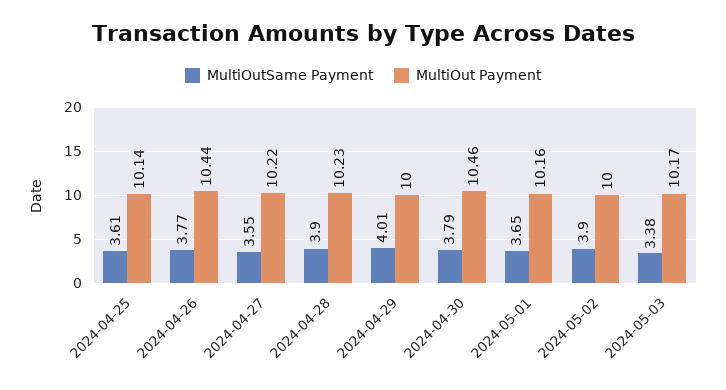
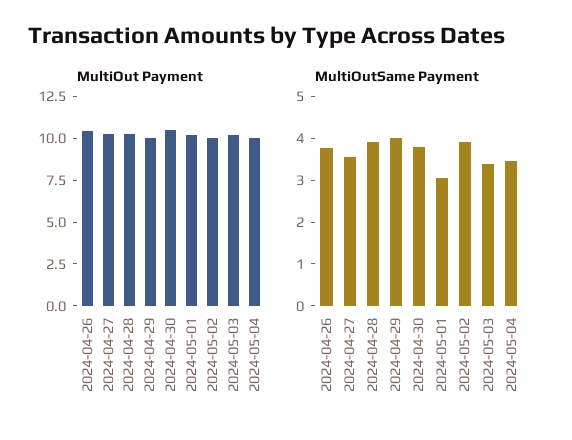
MultiOutSame Payment, 2024-04-25: 3.61 -> none
MultiOut Payment, 2024-04-25: 10.14 -> none
MultiOutSame Payment, 2024-05-01: 3.65 -> 3
MultiOut Payment, 2024-05-04: none -> 10
MultiOutSame Payment, 2024-05-04: none -> 3.4

